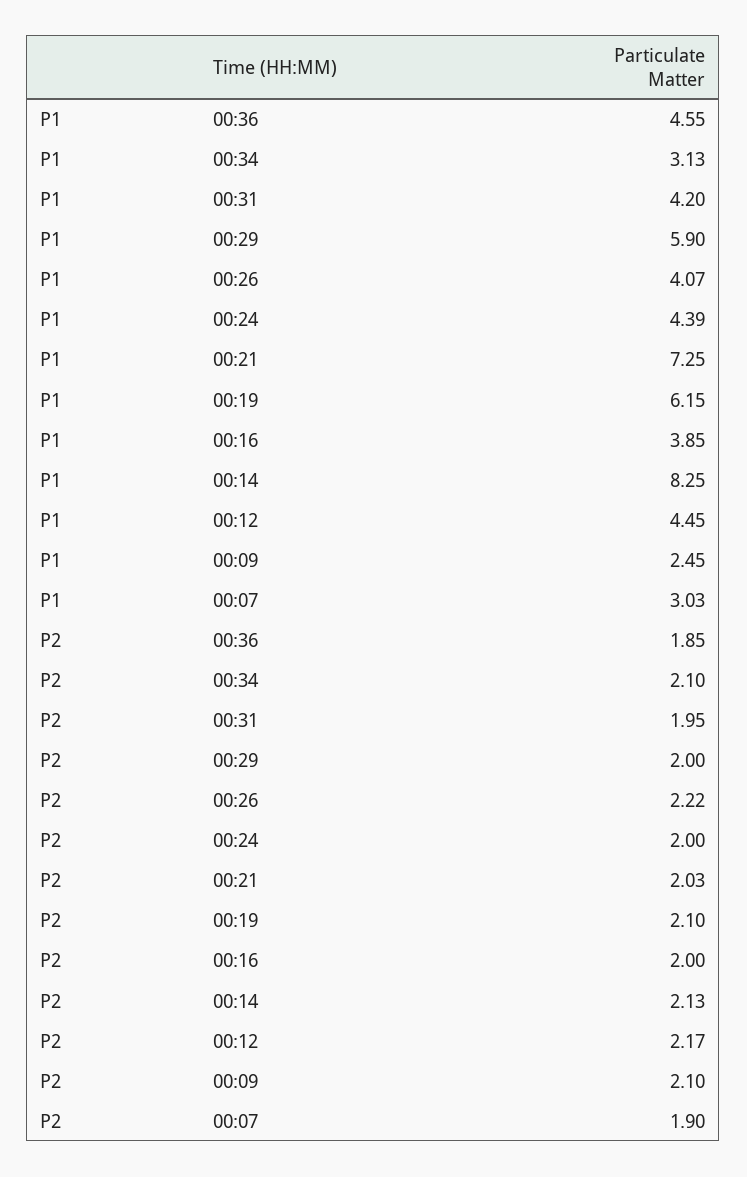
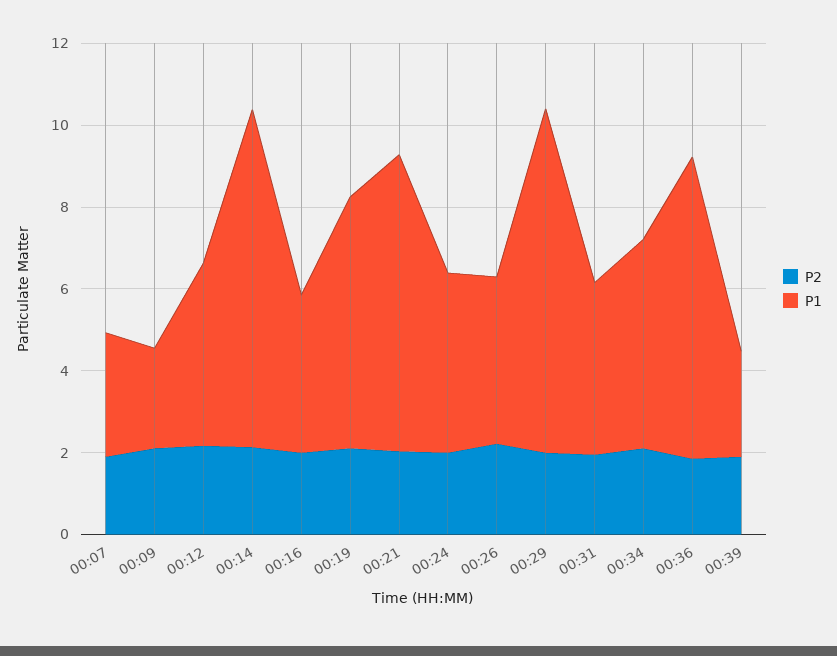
P1, 00:36: 4.55 -> 7.5
P1, 00:34: 3.13 -> 5
P1, 00:29: 5.9 -> 8.5
P2, 00:39: none -> 2
P1, 00:39: none -> 2.5

